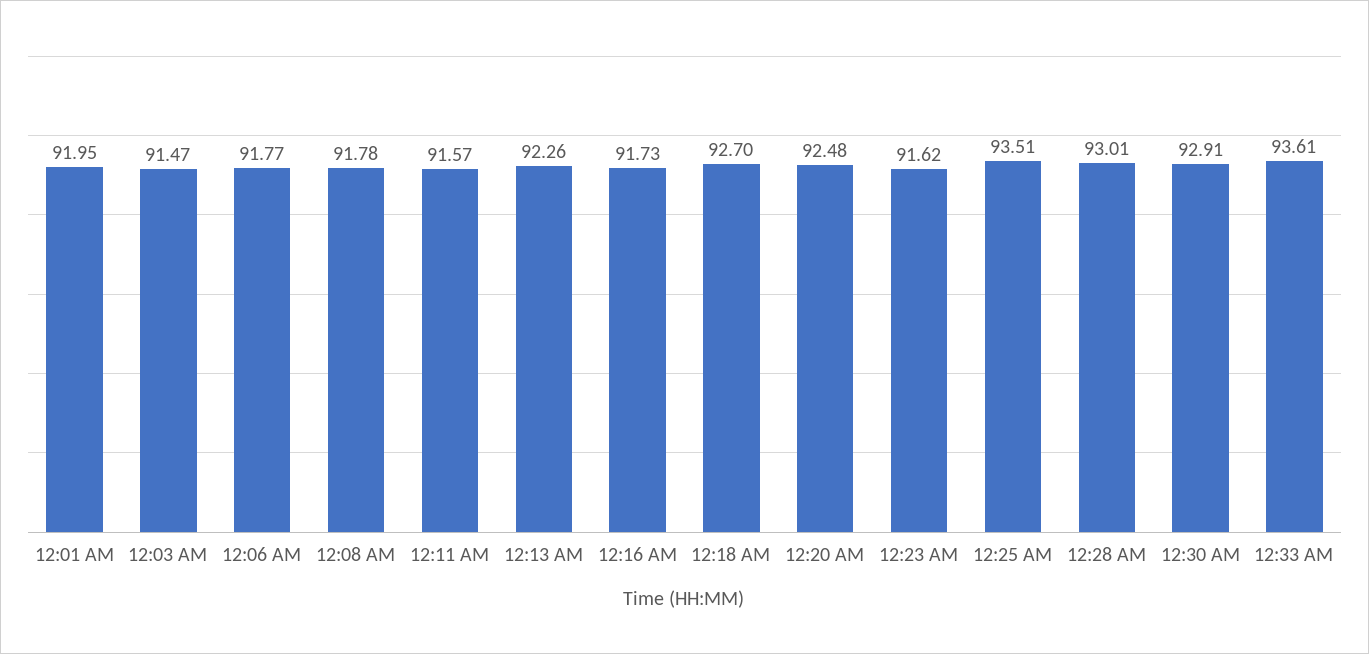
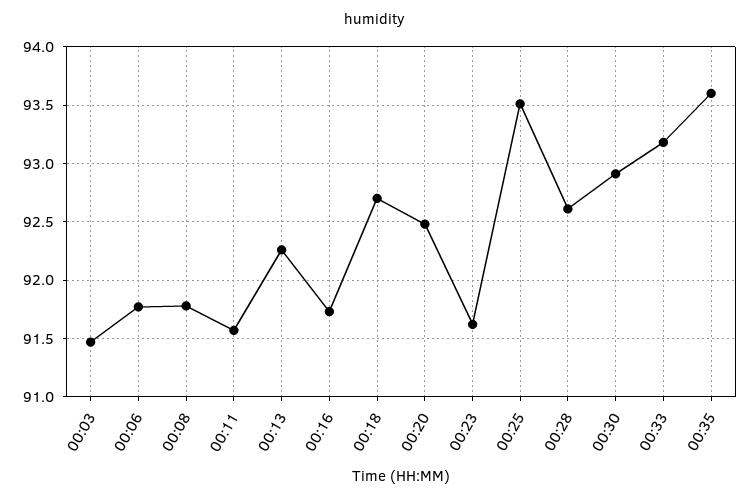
12:01 AM: 91.95 -> none
12:28 AM: 93.01 -> 92.6
12:33 AM: 93.61 -> 93.2
00:35: none -> 93.6

